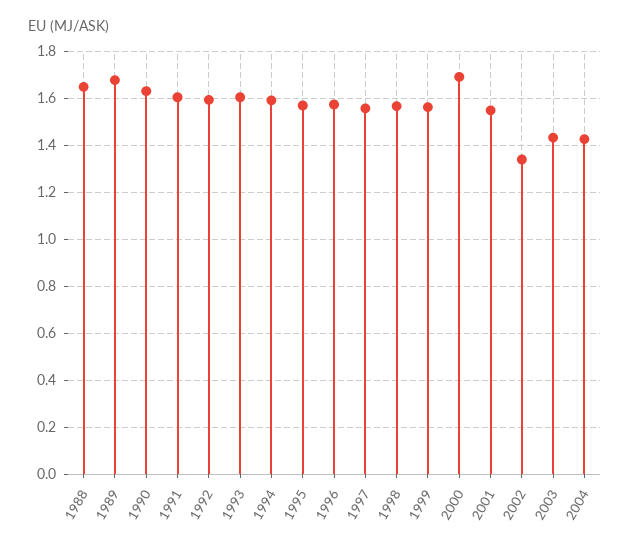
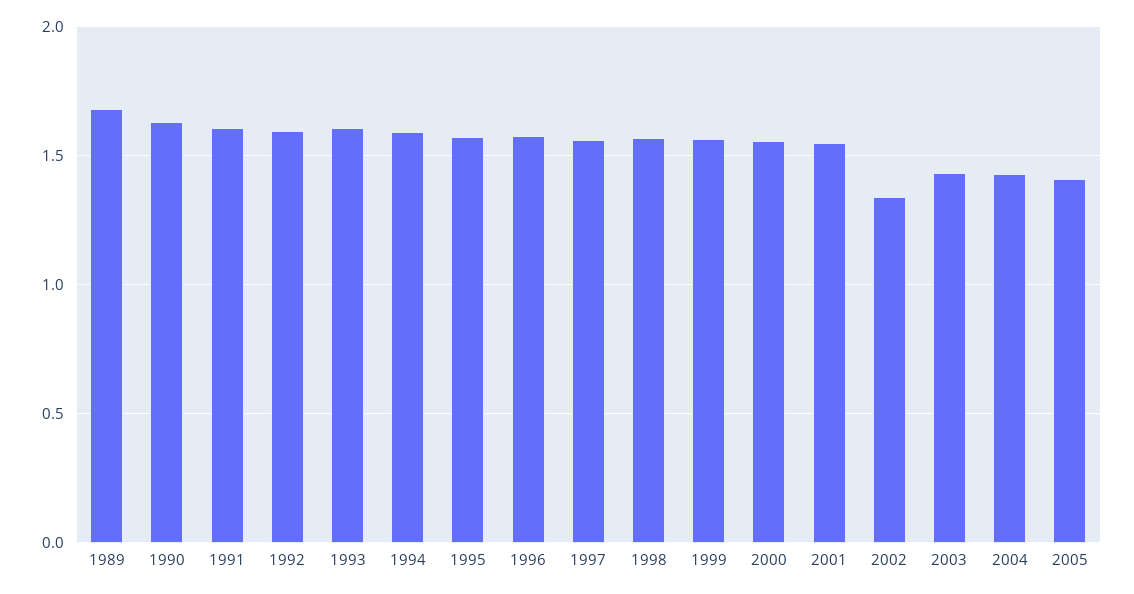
1988: 1.65 -> none
2000: 1.7 -> 1.55
2005: none -> 1.4

